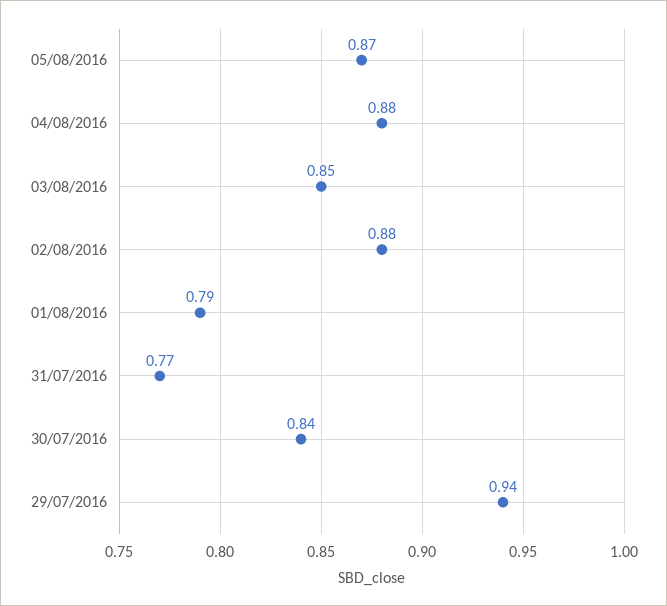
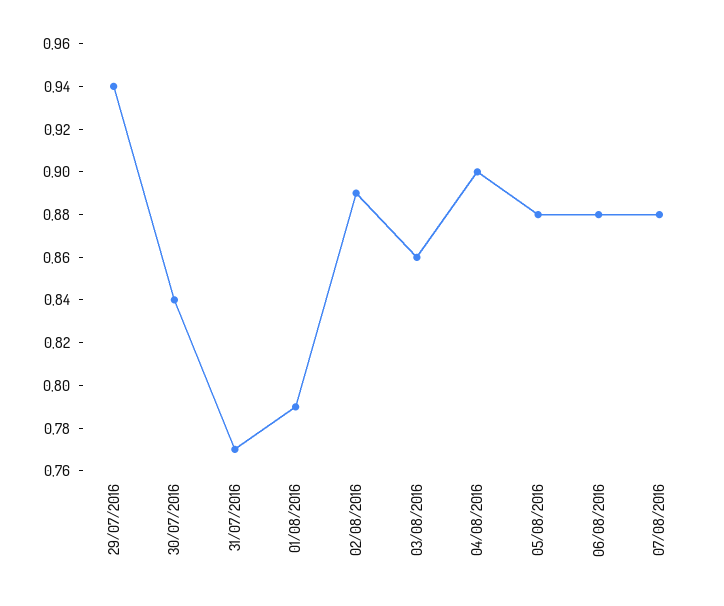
05/08/2016: 0.87 -> 0.88
04/08/2016: 0.88 -> 0.9
03/08/2016: 0.85 -> 0.86
02/08/2016: 0.88 -> 0.89
06/08/2016: none -> 0.88
07/08/2016: none -> 0.88

